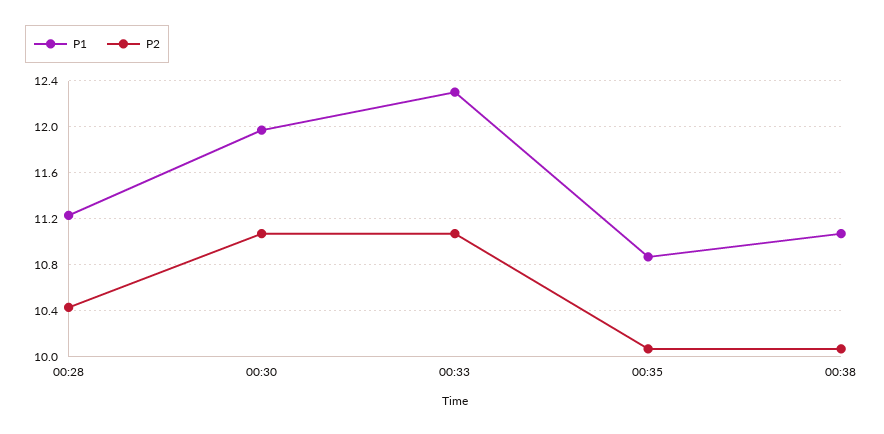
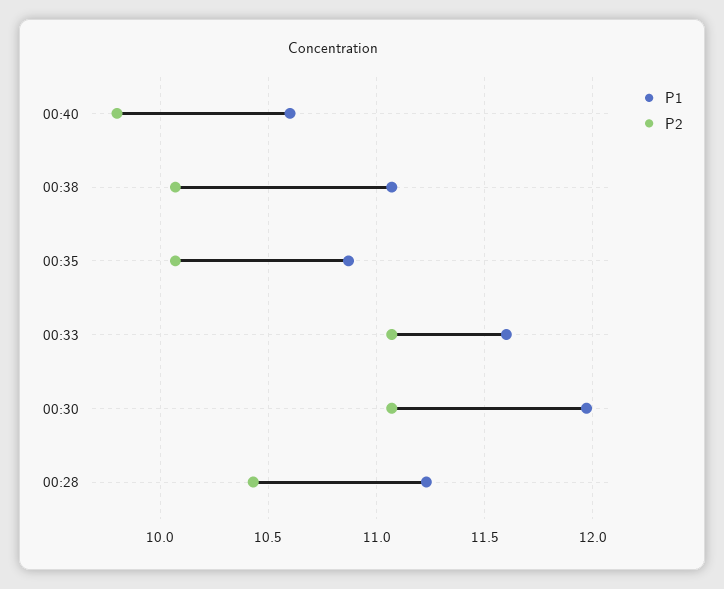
P1, 00:33: 12.3 -> 11.6
P1, 00:40: none -> 10.6
P2, 00:40: none -> 9.8

